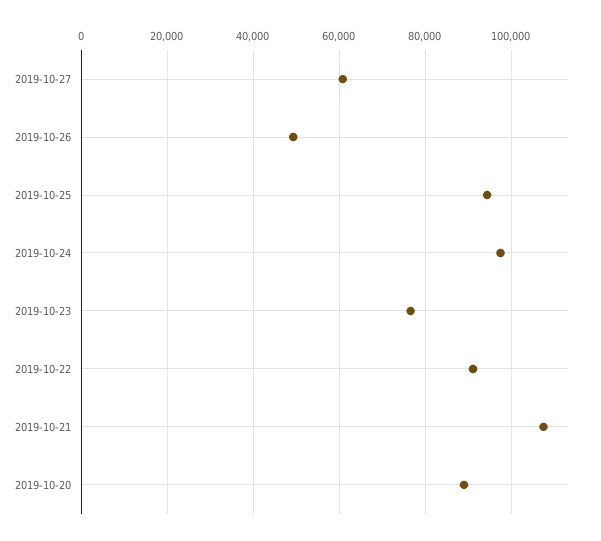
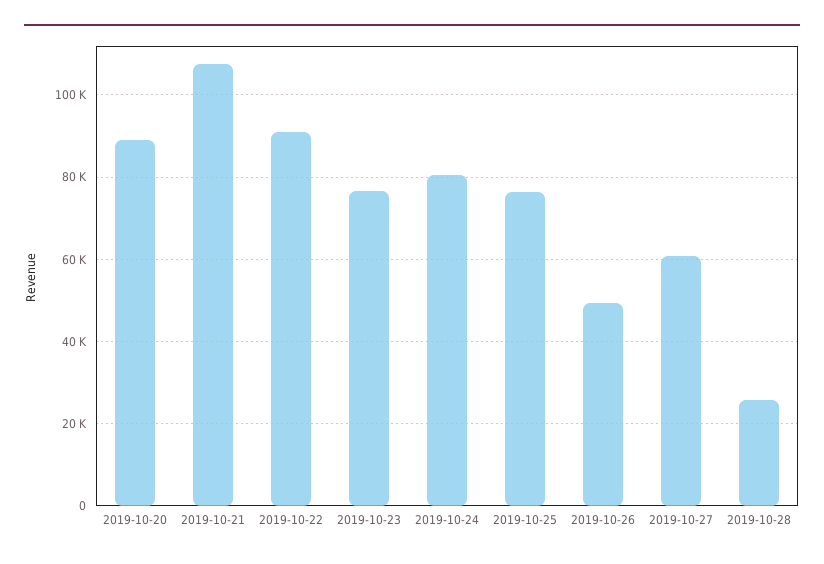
2019-10-25: 94000 -> 76000
2019-10-24: 98000 -> 80000
2019-10-28: none -> 26000

